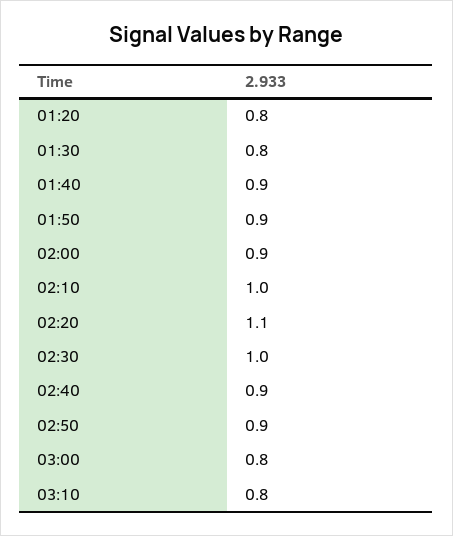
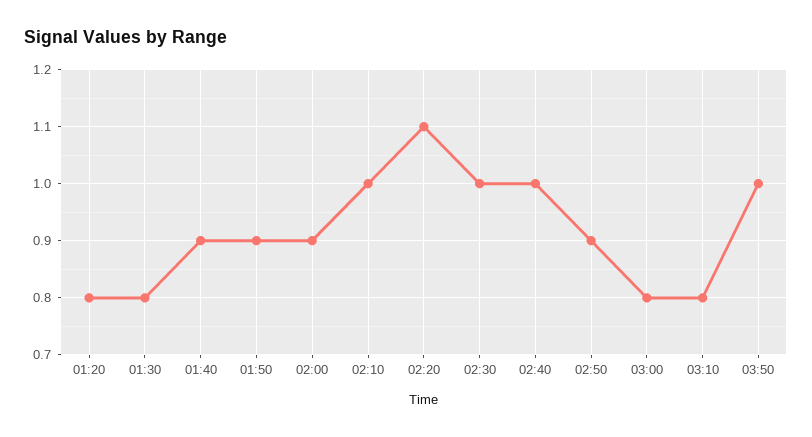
02:40: 0.9 -> 1
03:50: none -> 1

